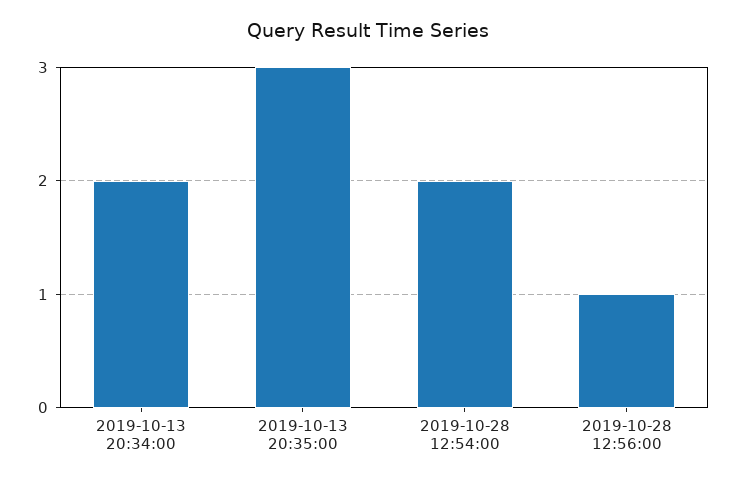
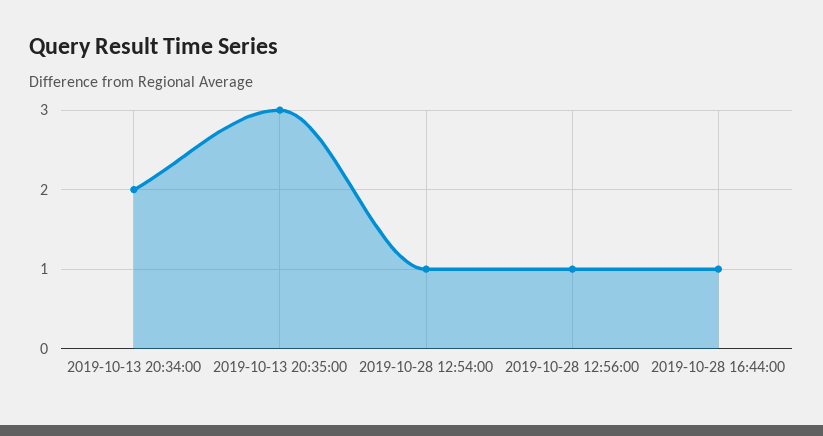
2019-10-28 12:54:00: 2 -> 1
2019-10-28 16:44:00: none -> 1

